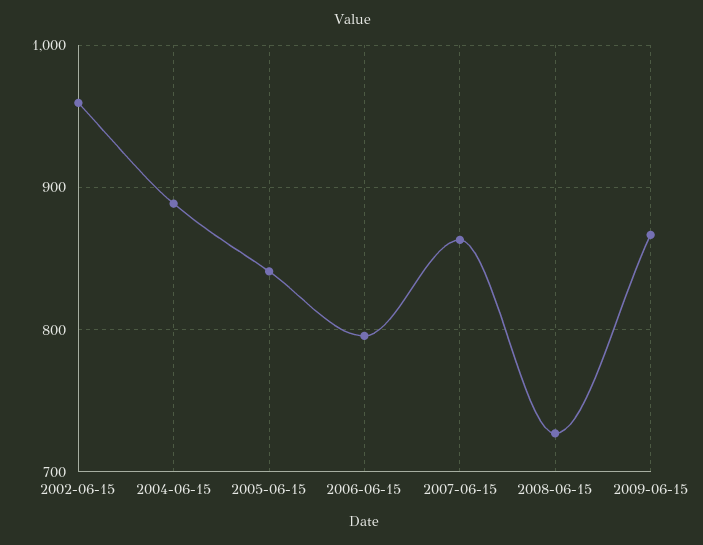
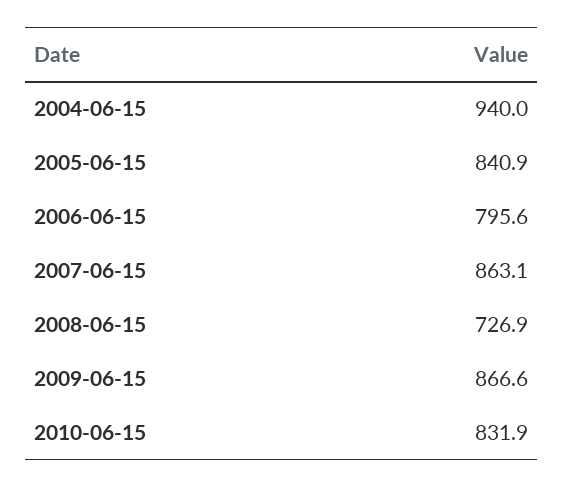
2002-06-15: 960 -> none
2004-06-15: 890 -> 940
2010-06-15: none -> 831.9

